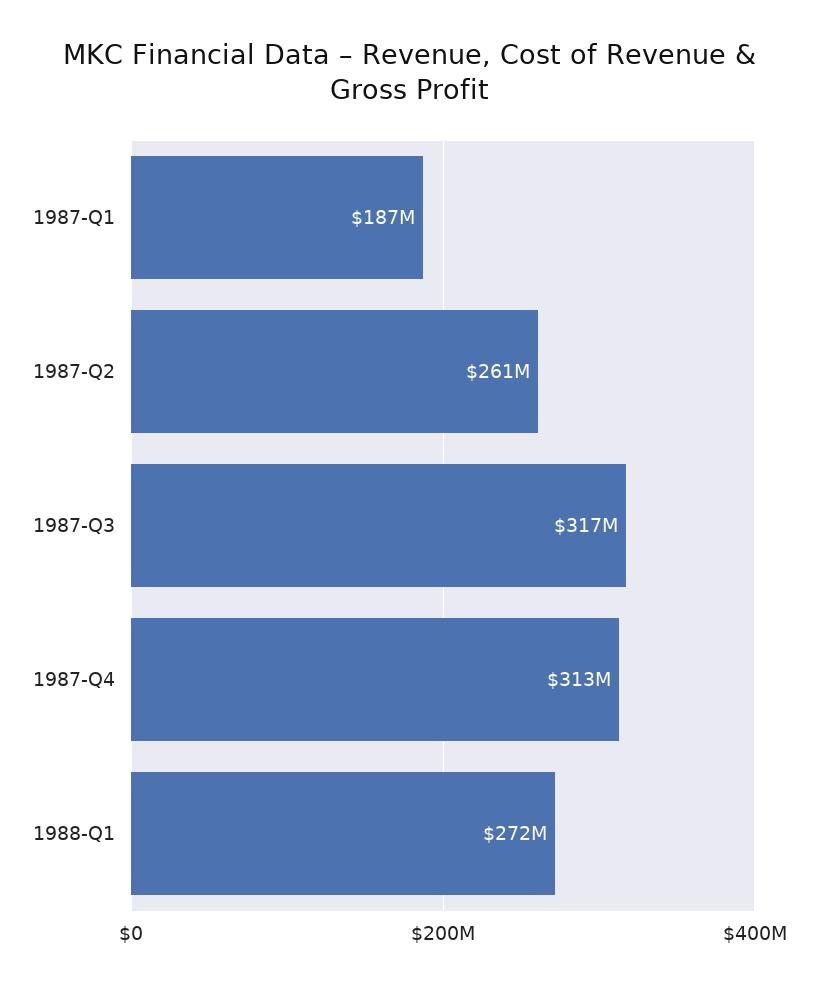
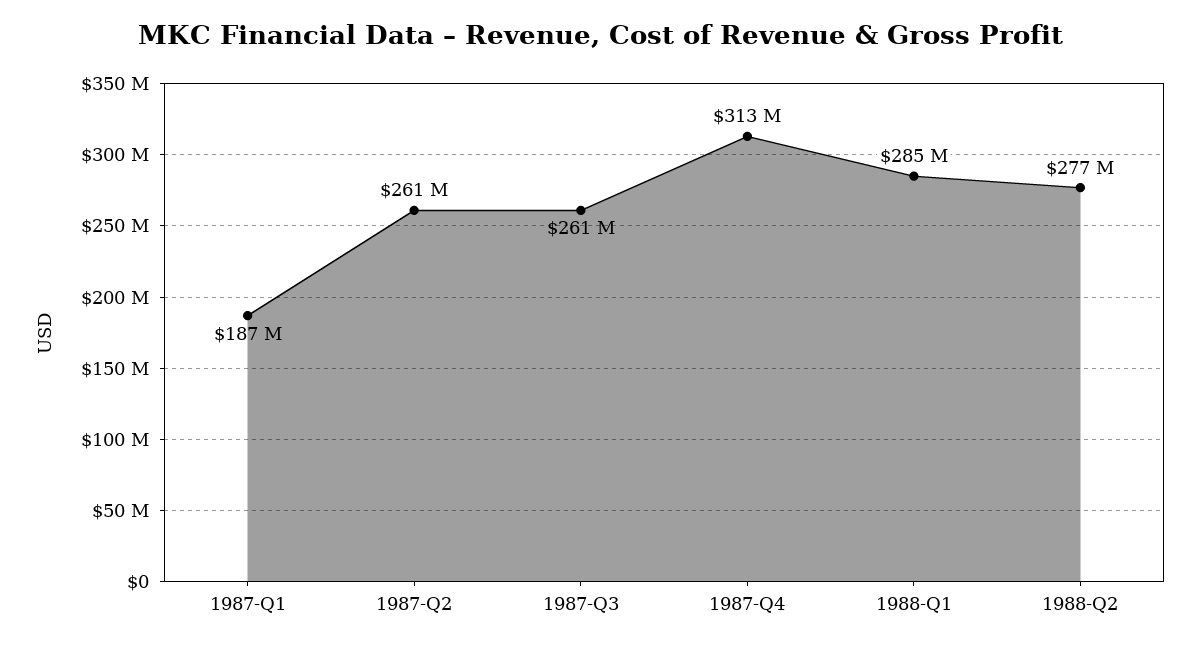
1987-Q3: 317000000 -> 261000000
1988-Q1: 272000000 -> 285000000
1988-Q2: none -> 277000000

